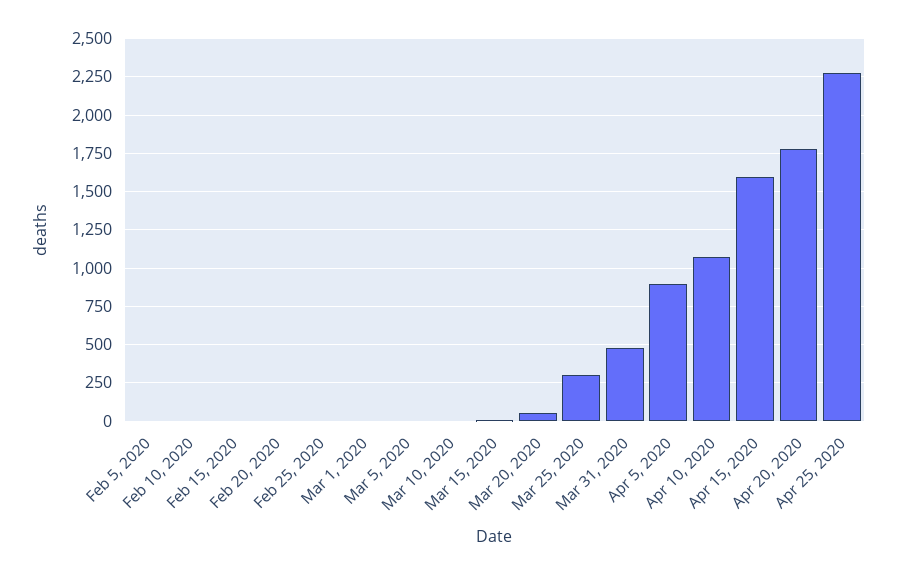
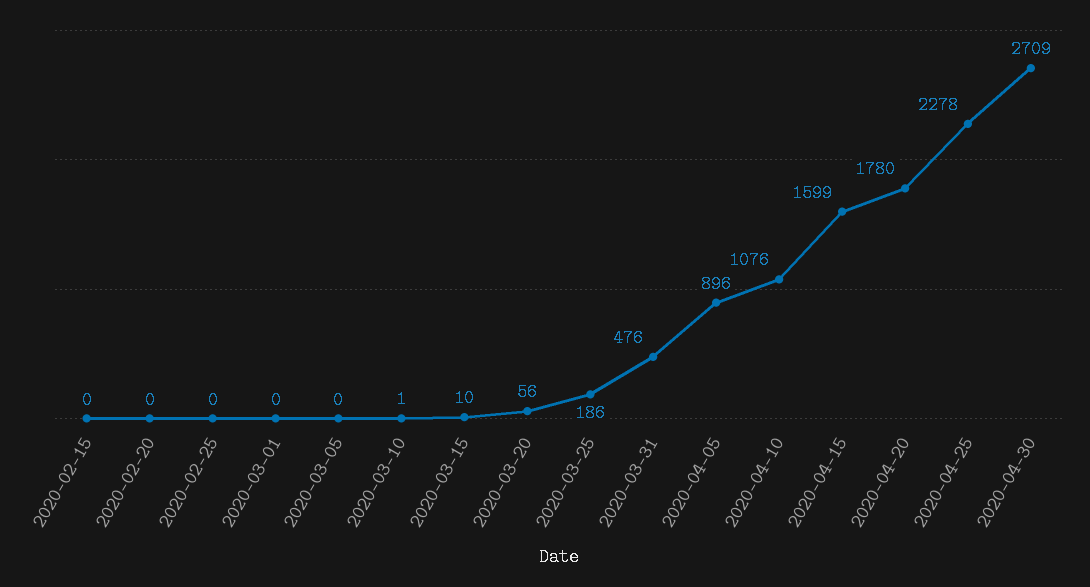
Feb 5, 2020: 0 -> none
Feb 10, 2020: 0 -> none
Mar 25, 2020: 300 -> 186
2020-04-30: none -> 2709

